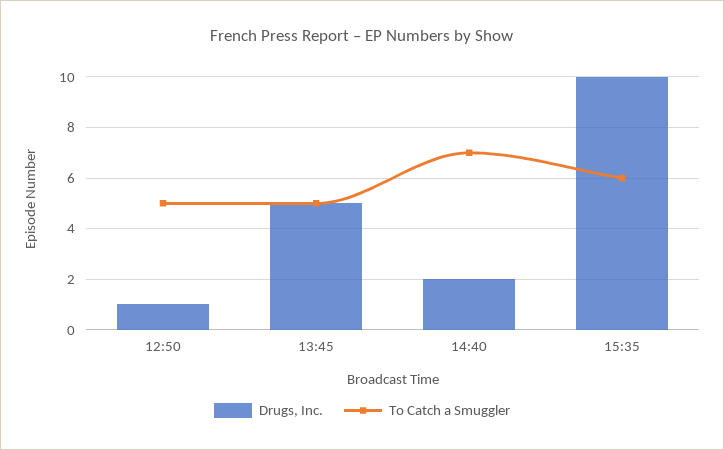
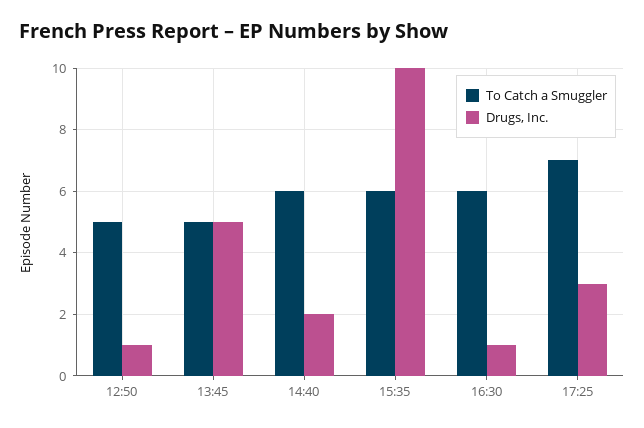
To Catch a Smuggler, 14:40: 7 -> 6
To Catch a Smuggler, 16:30: none -> 6
Drugs, Inc., 16:30: none -> 1
To Catch a Smuggler, 17:25: none -> 7
Drugs, Inc., 17:25: none -> 3

